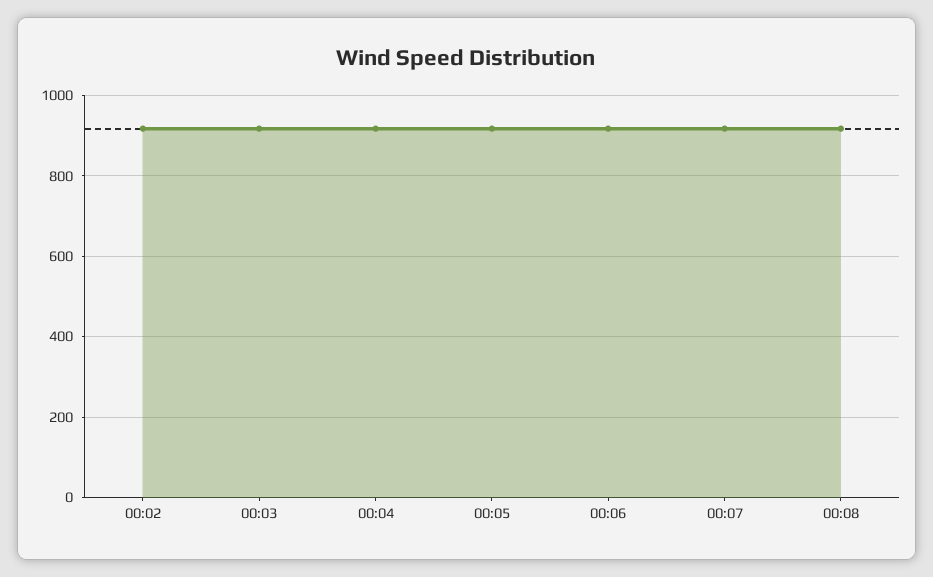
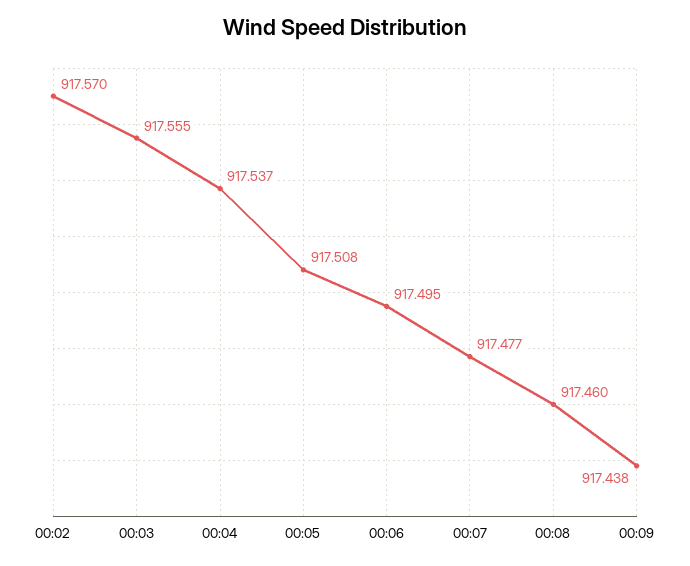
00:09: none -> 917.438

